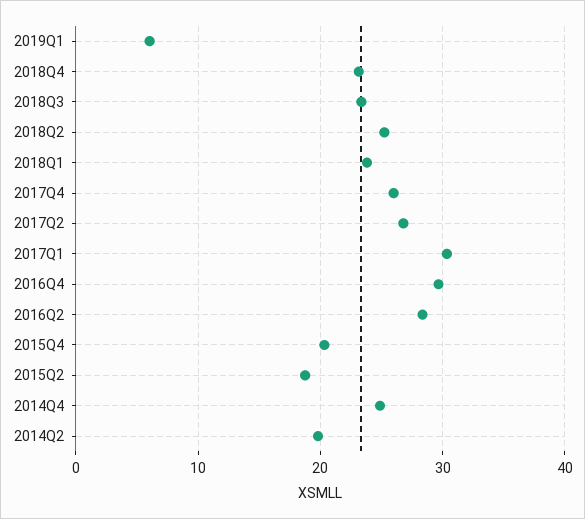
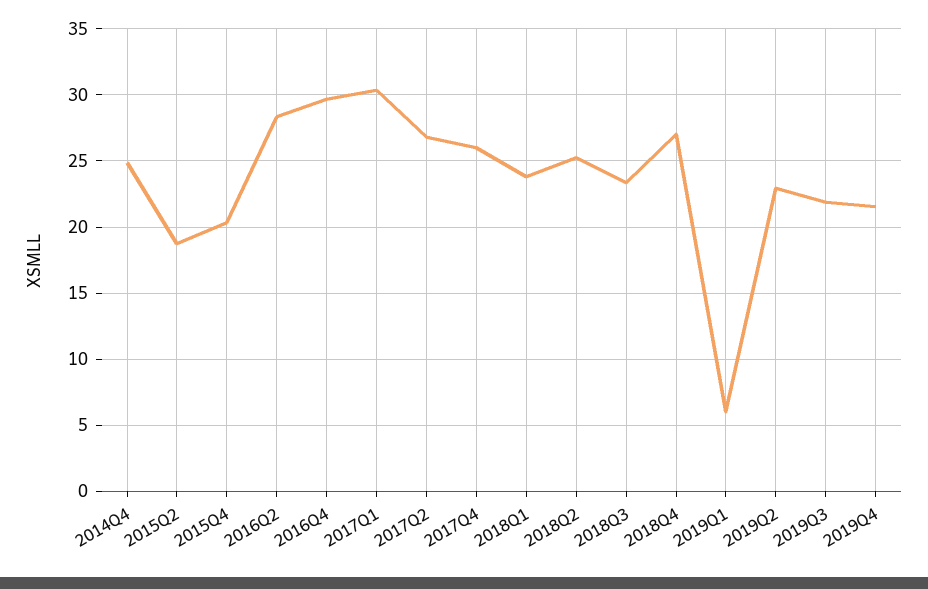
2018Q4: 23 -> 27
2014Q2: 20 -> none
2019Q2: none -> 23
2019Q3: none -> 22
2019Q4: none -> 21.5

